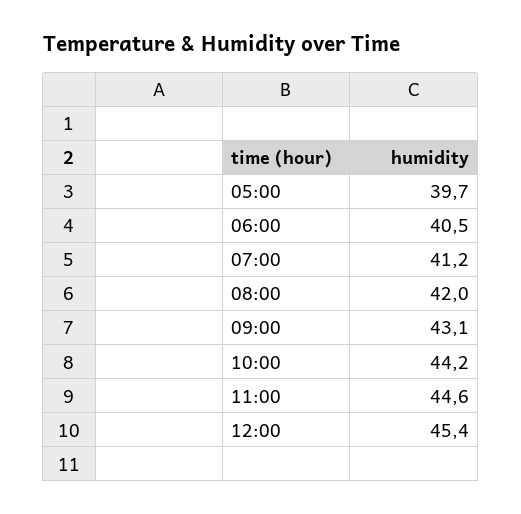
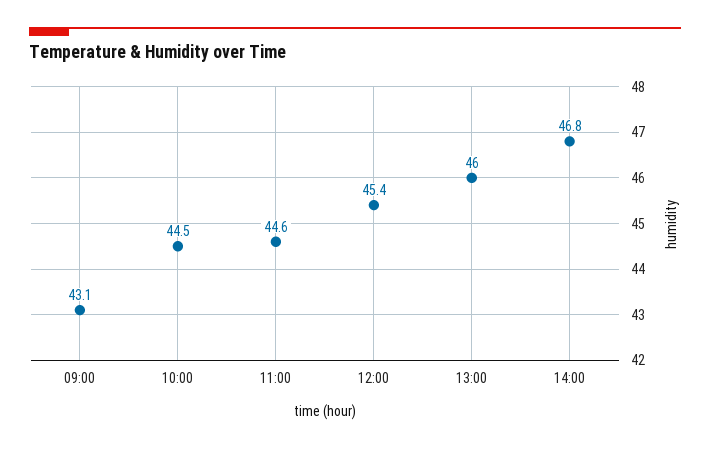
05:00: 39.7 -> none
06:00: 40.5 -> none
07:00: 41.2 -> none
08:00: 42 -> none
10:00: 44.2 -> 44.5
13:00: none -> 46
14:00: none -> 46.8

